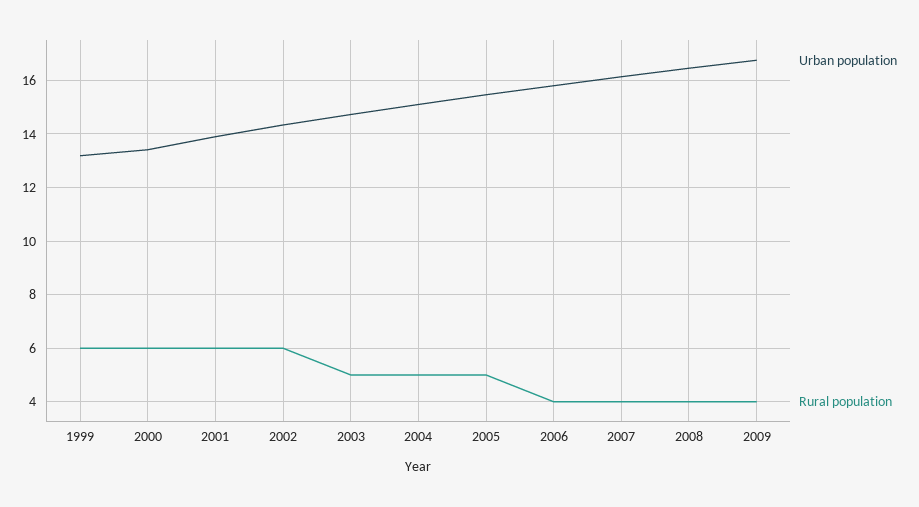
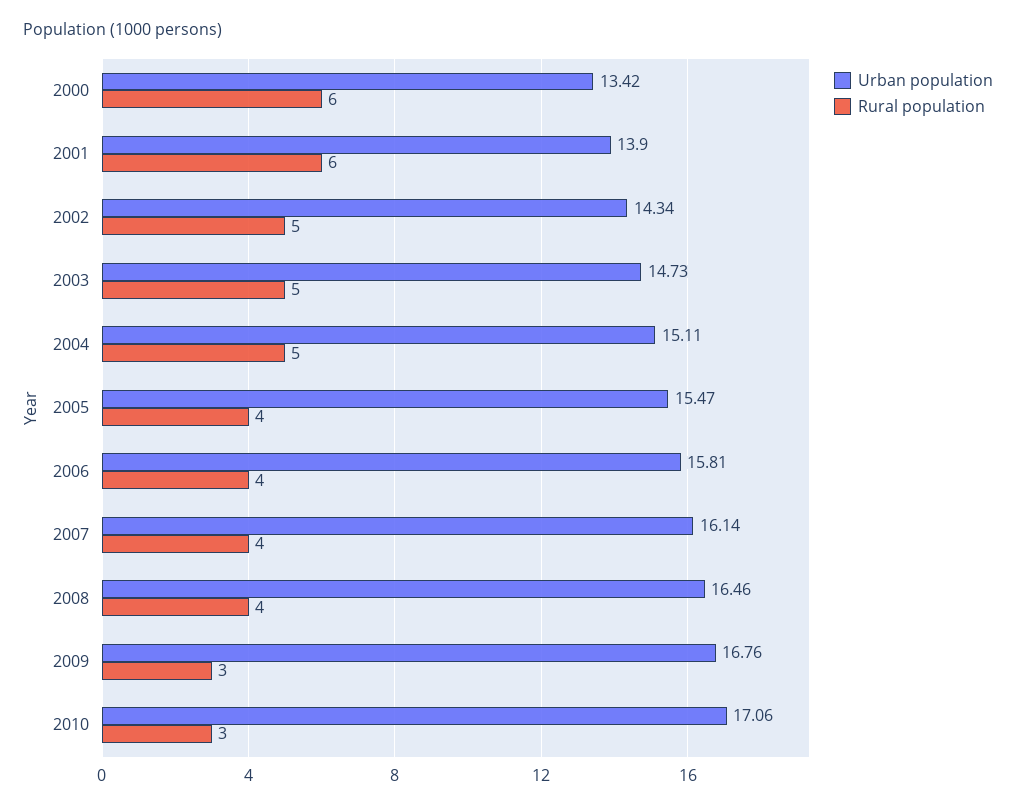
Urban population, 1999: 13.25 -> none
Rural population, 1999: 6 -> none
Rural population, 2002: 6 -> 5
Rural population, 2005: 5 -> 4
Rural population, 2009: 4 -> 3
Urban population, 2010: none -> 17.06
Rural population, 2010: none -> 3

